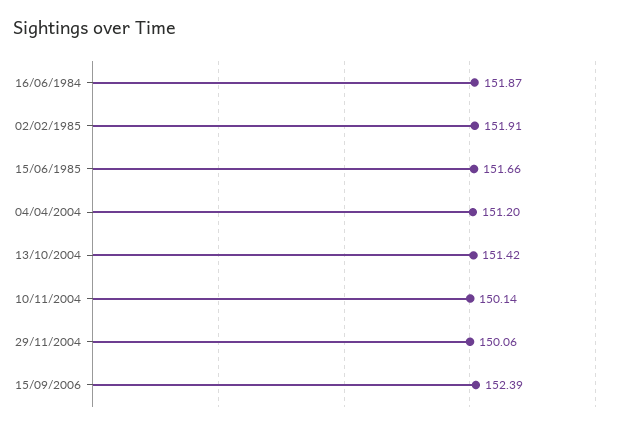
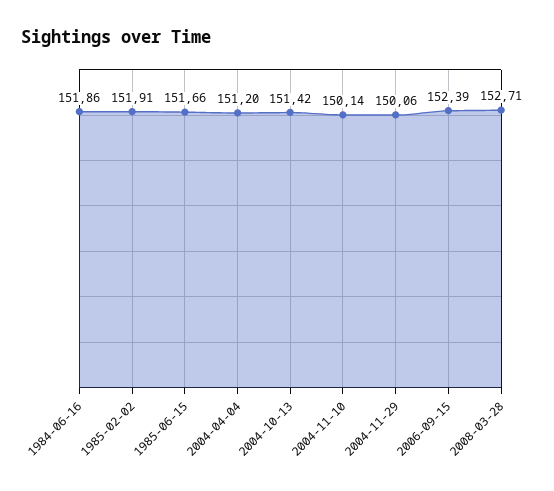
16/06/1984: 151.87 -> 151.86
2008-03-28: none -> 152.71

